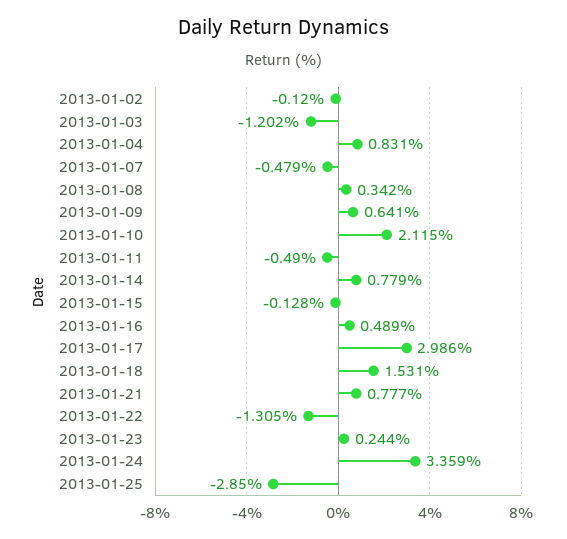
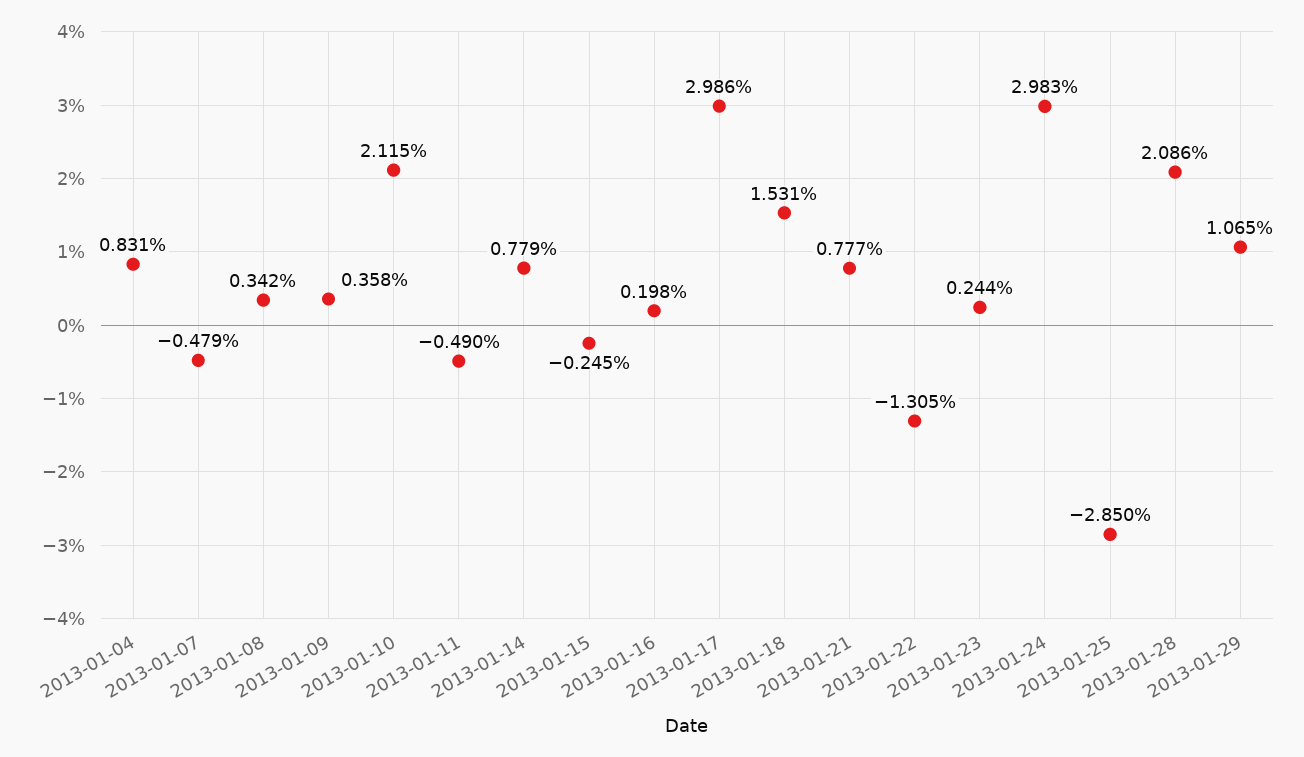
2013-01-02: -0.12 -> none
2013-01-03: -1.202 -> none
2013-01-09: 0.641 -> 0.358
2013-01-15: -0.128 -> -0.245
2013-01-16: 0.489 -> 0.198
2013-01-24: 3.359 -> 2.983
2013-01-28: none -> 2.086
2013-01-29: none -> 1.065

